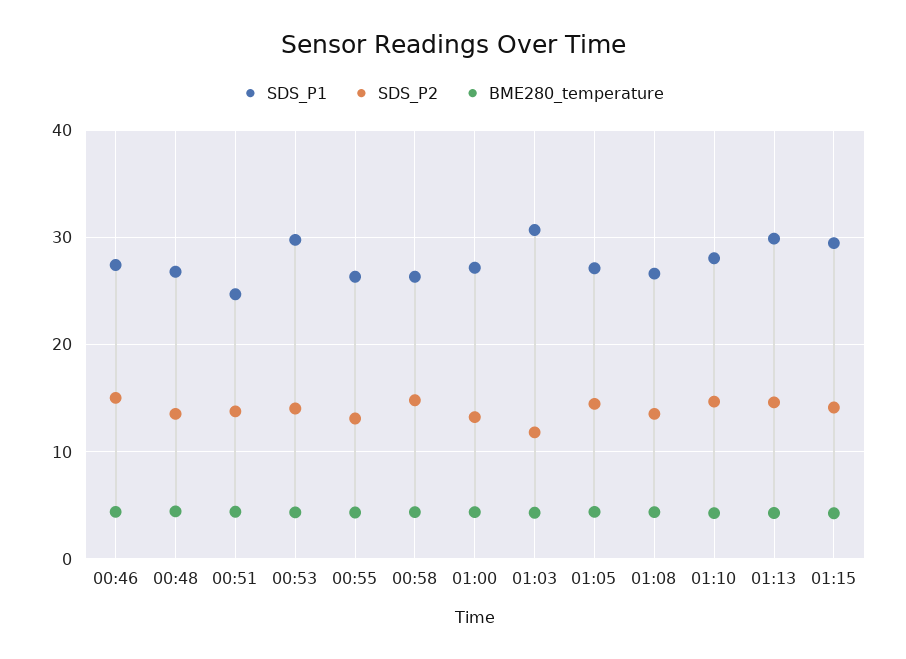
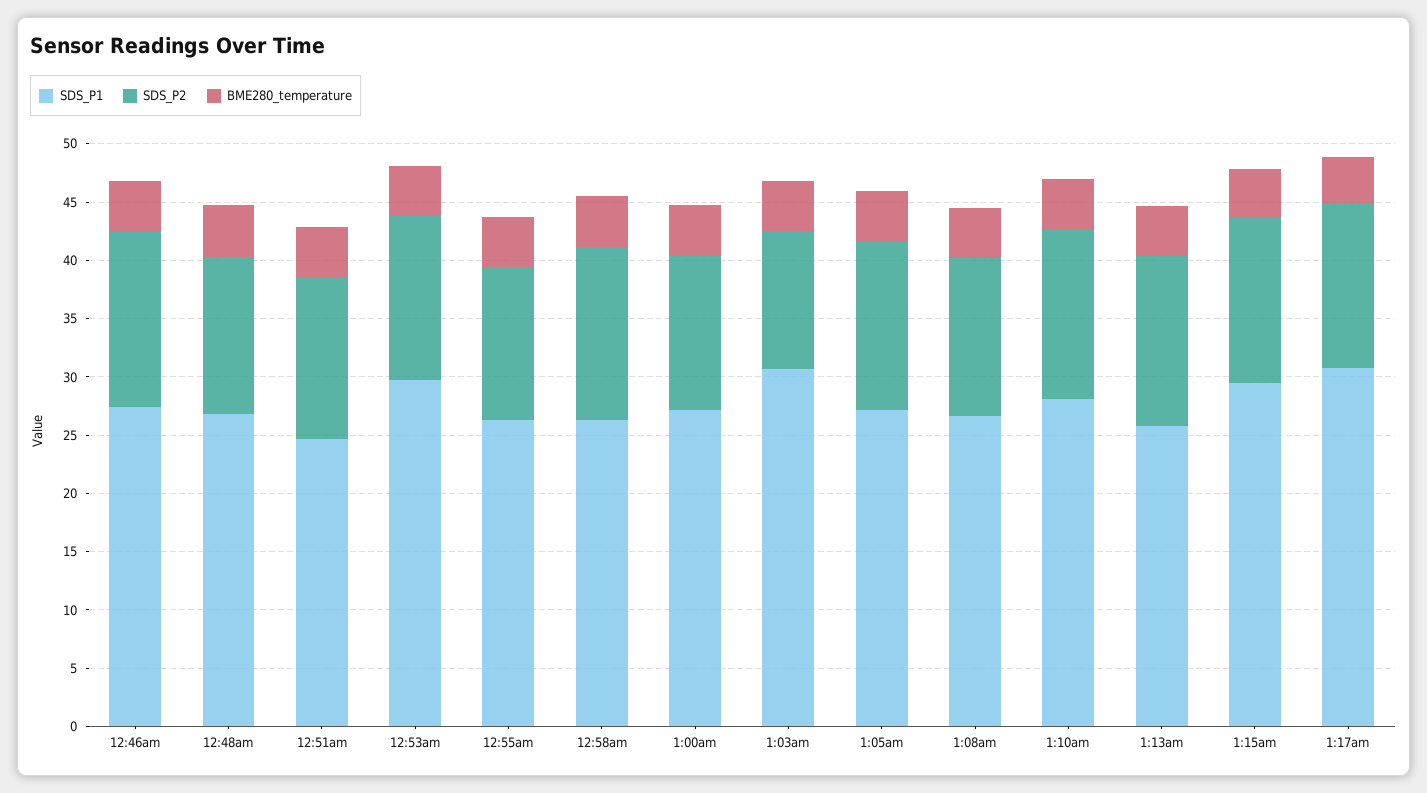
SDS_P1, 01:13: 30 -> 26
SDS_P1, 1:17am: none -> 31
SDS_P2, 1:17am: none -> 14
BME280_temperature, 1:17am: none -> 4

